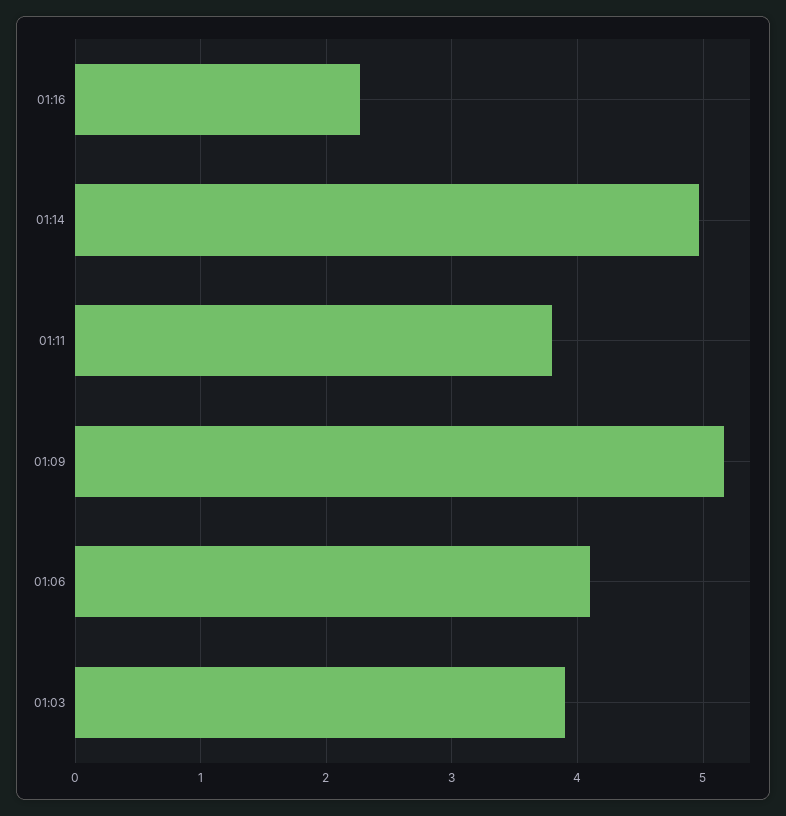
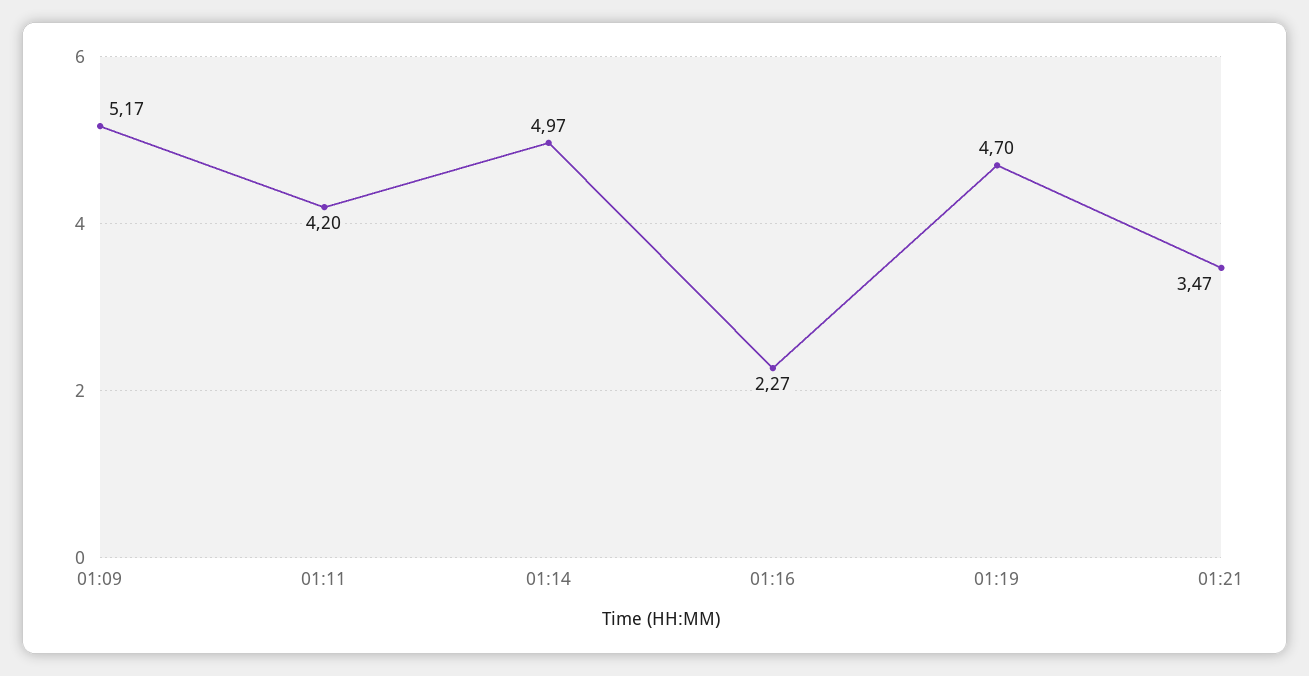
01:11: 3.8 -> 4.2
01:06: 4.1 -> none
01:03: 3.9 -> none
01:19: none -> 4.7
01:21: none -> 3.47

